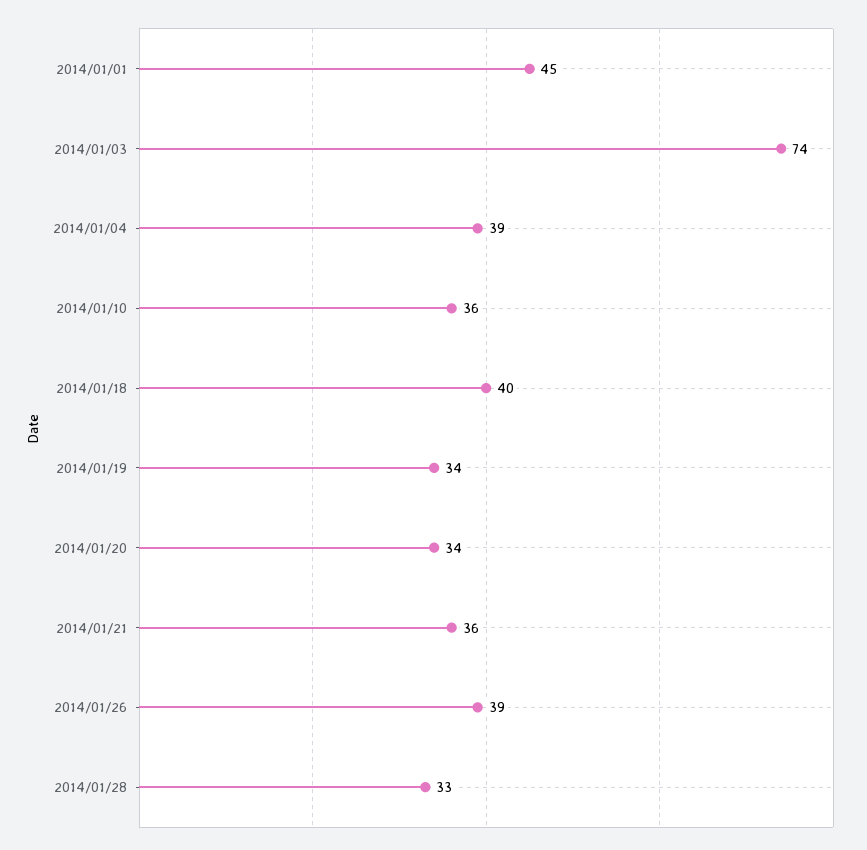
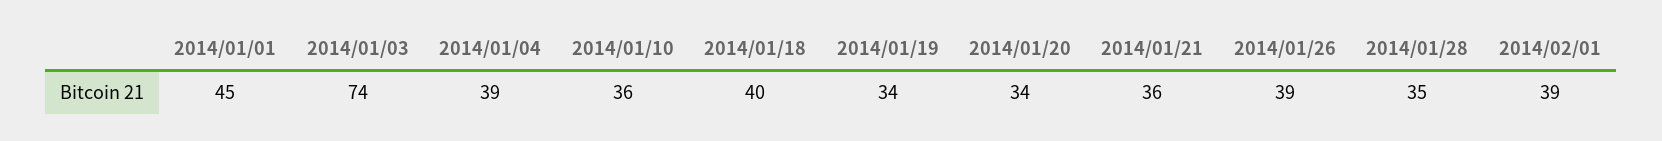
2014/01/28: 33 -> 35
2014/02/01: none -> 39

